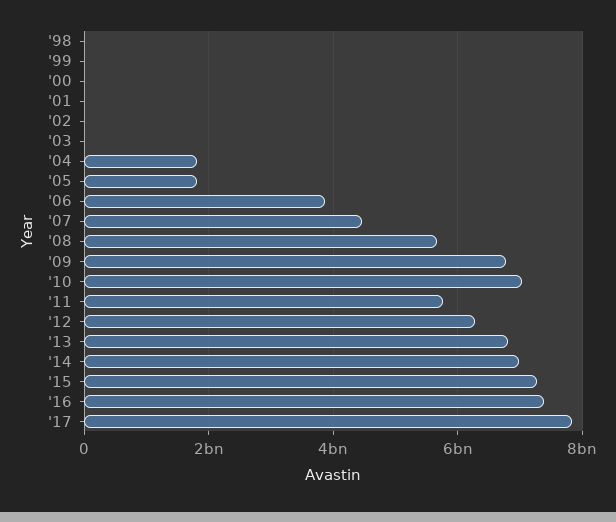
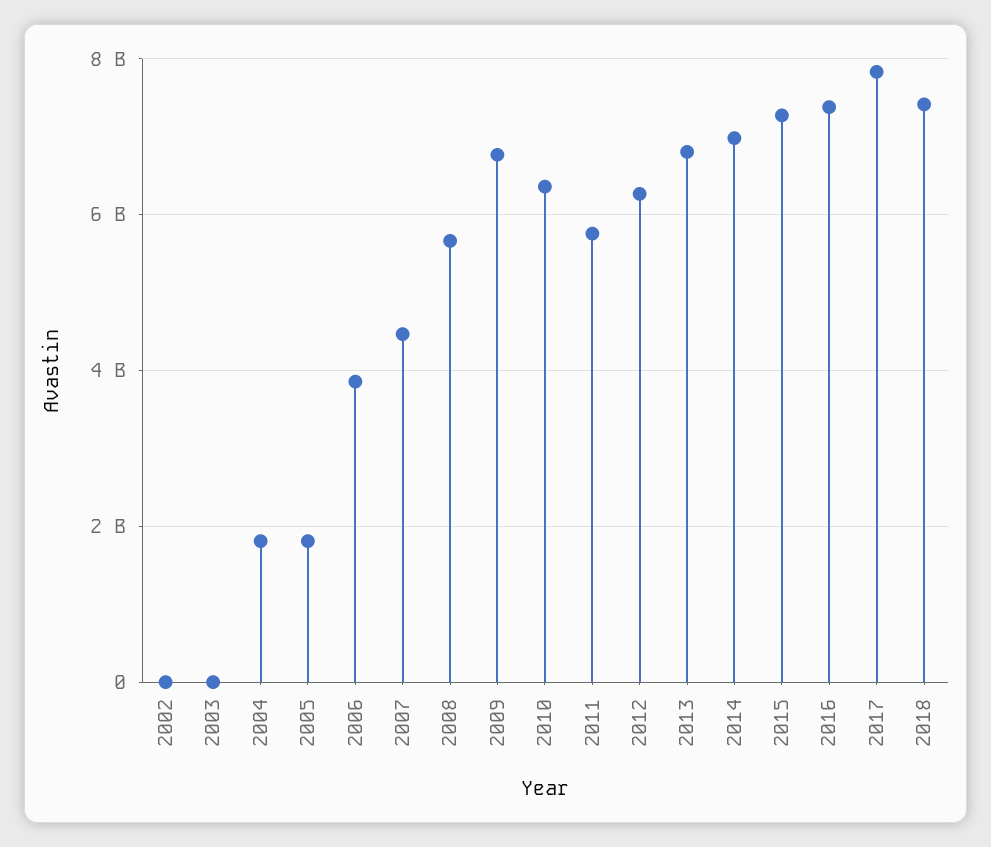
'98: 0 -> none
'99: 0 -> none
'00: 0 -> none
'01: 0 -> none
'10: 7000000000 -> 6400000000
2018: none -> 7400000000

